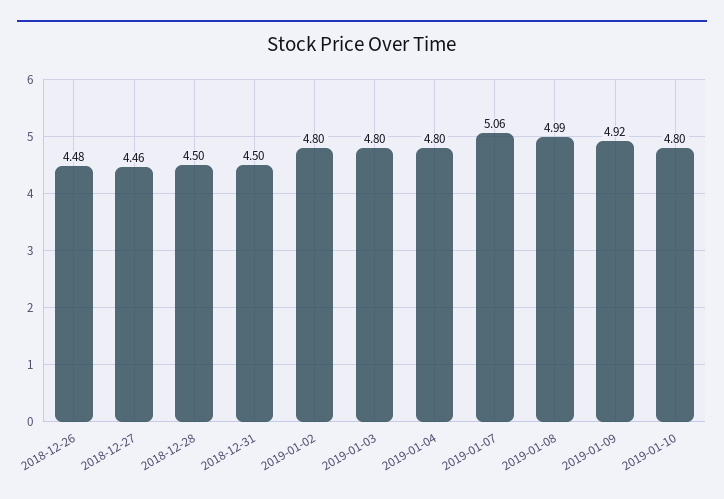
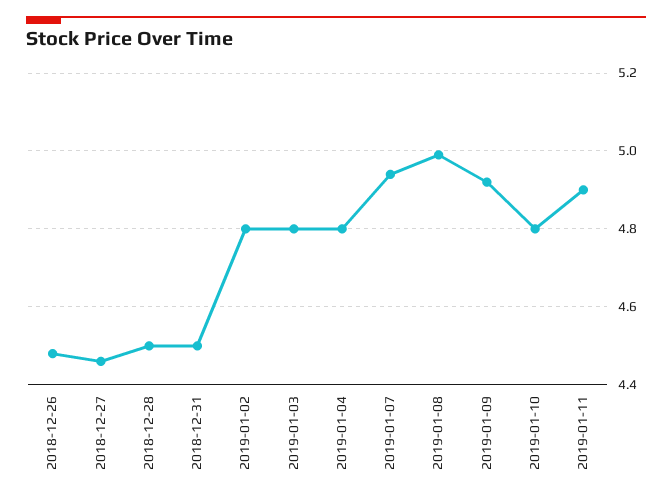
2019-01-07: 5.06 -> 4.95
2019-01-11: none -> 4.9

